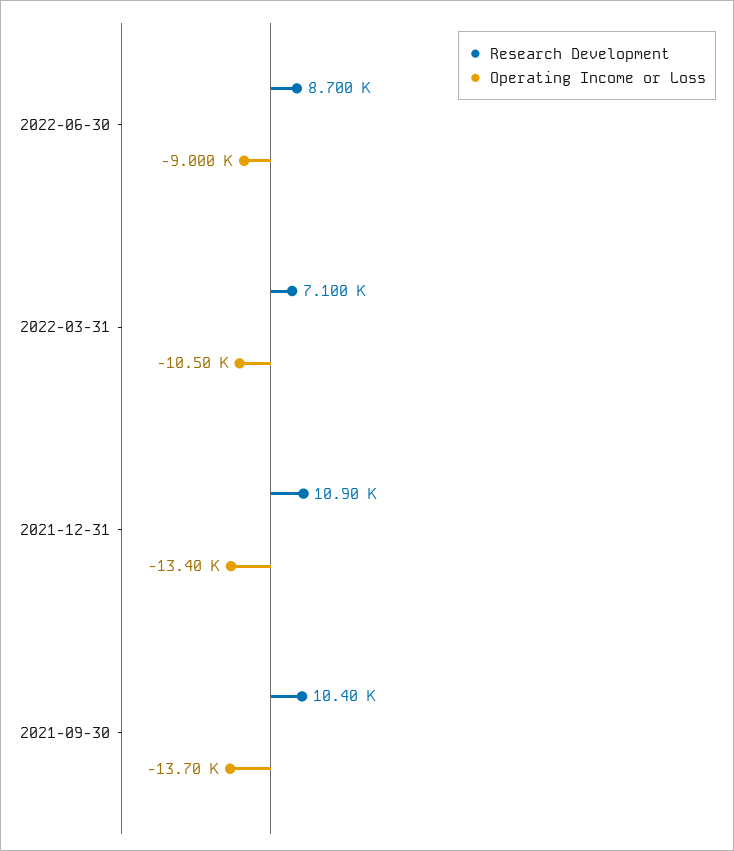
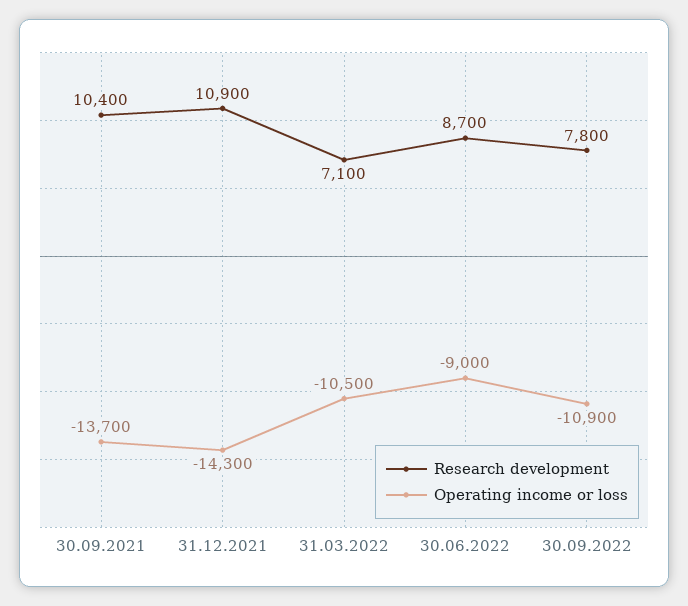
Operating Income or Loss, 2021-12-31: -13400 -> -14300
Research Development, 30.09.2022: none -> 7800
Operating Income or Loss, 30.09.2022: none -> -10900

